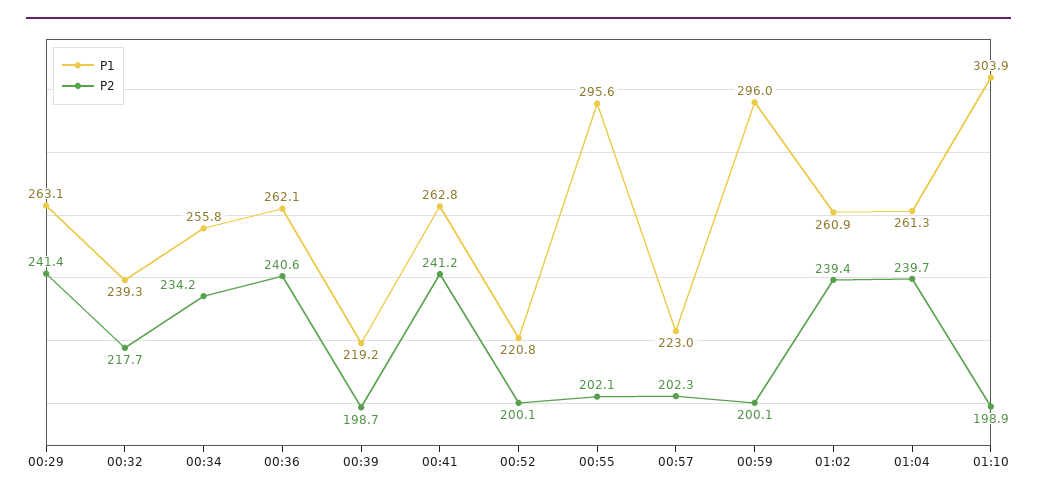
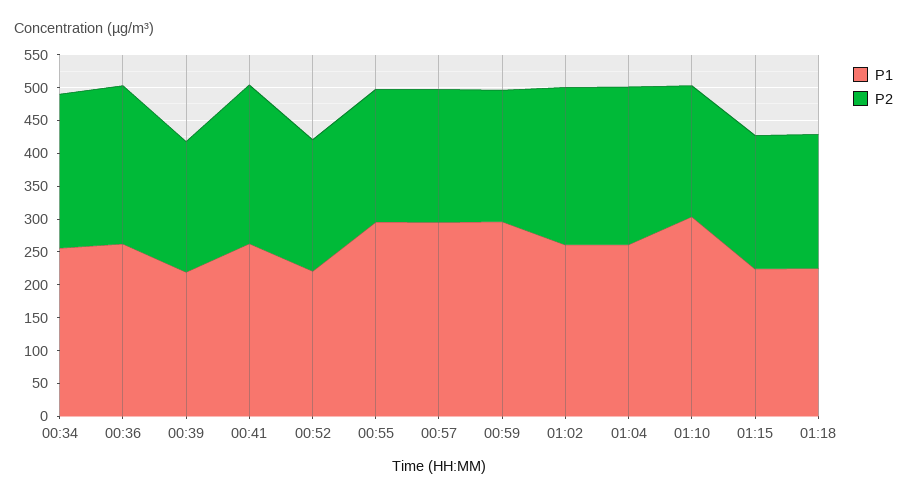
P1, 00:29: 263.1 -> none
P2, 00:29: 241.4 -> none
P1, 00:32: 239.3 -> none
P2, 00:32: 217.7 -> none
P1, 00:57: 223 -> 300
P1, 01:15: none -> 225
P2, 01:15: none -> 200
P1, 01:18: none -> 225
P2, 01:18: none -> 200

